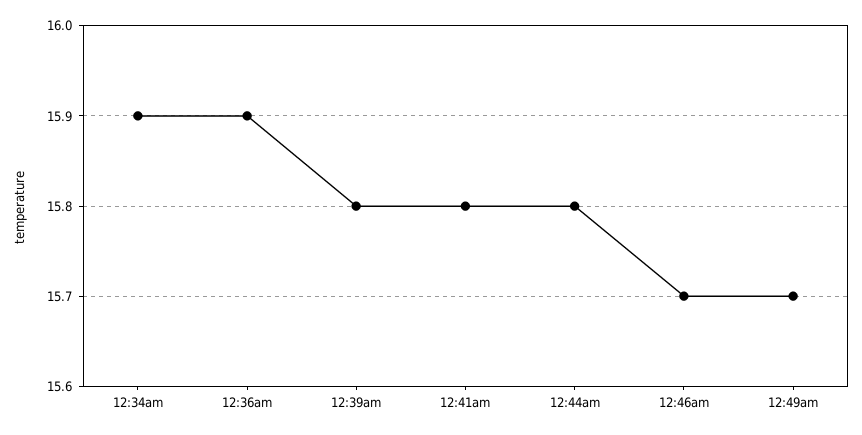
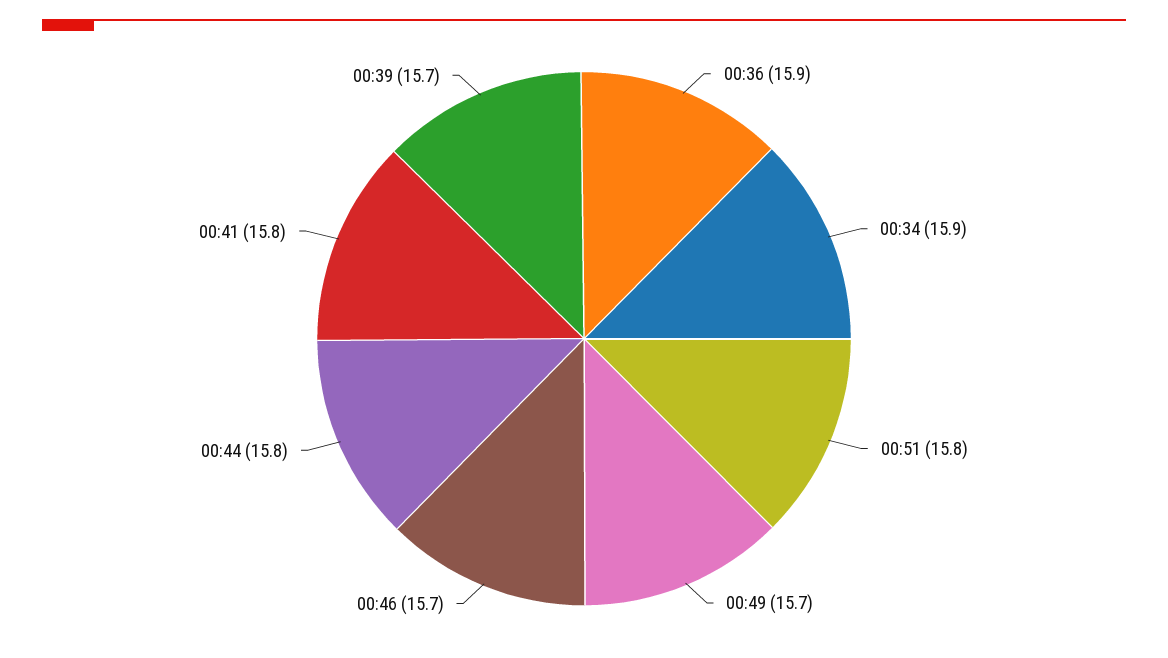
12:39am: 15.8 -> 15.7
00:51: none -> 15.8

